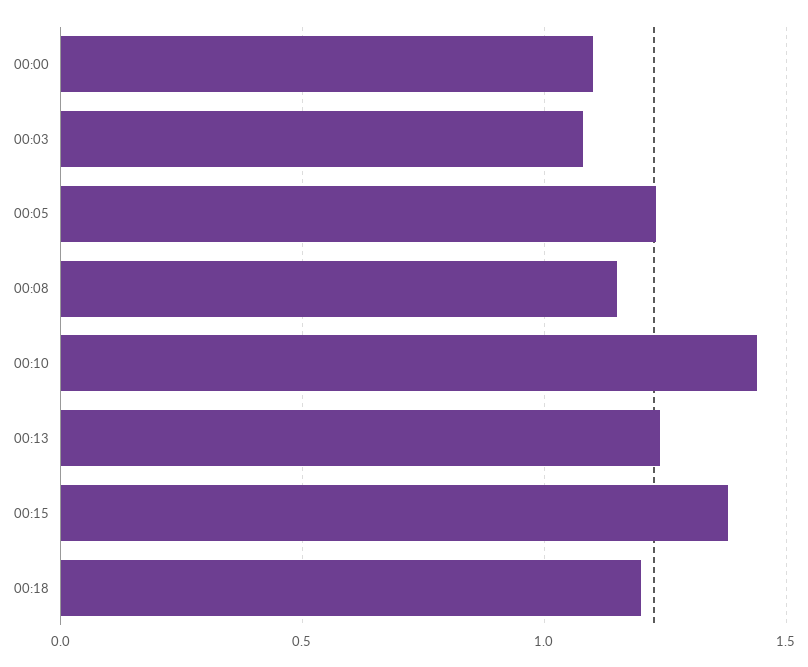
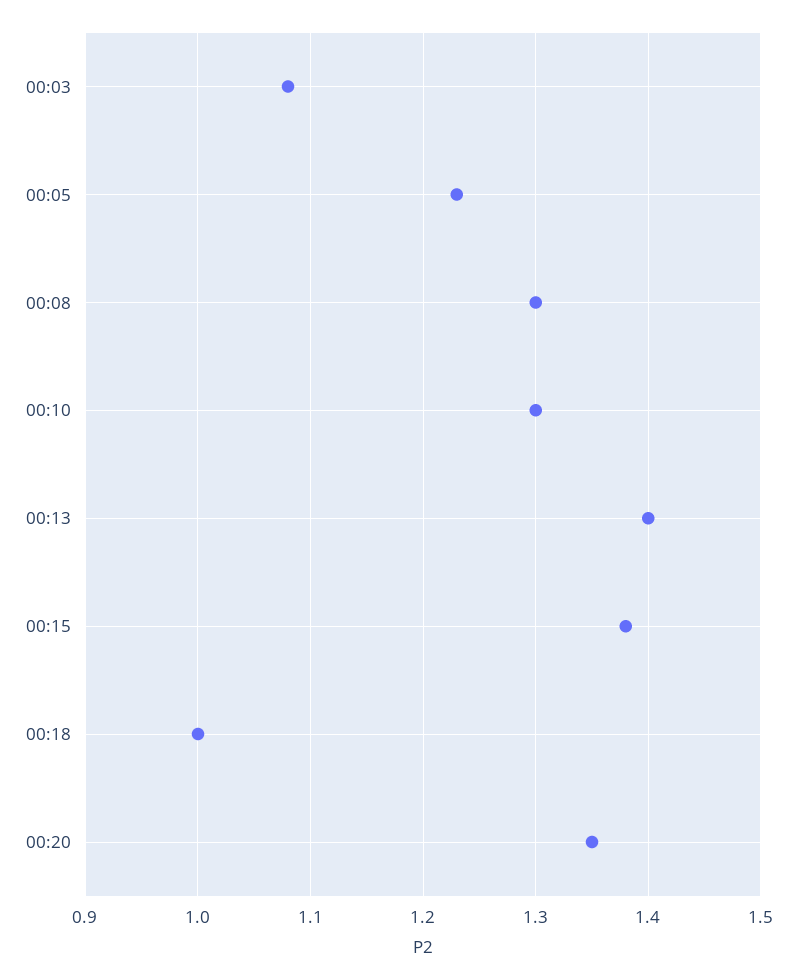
00:00: 1.1 -> none
00:08: 1.15 -> 1.3
00:10: 1.45 -> 1.3
00:13: 1.25 -> 1.4
00:18: 1.2 -> 1
00:20: none -> 1.35

